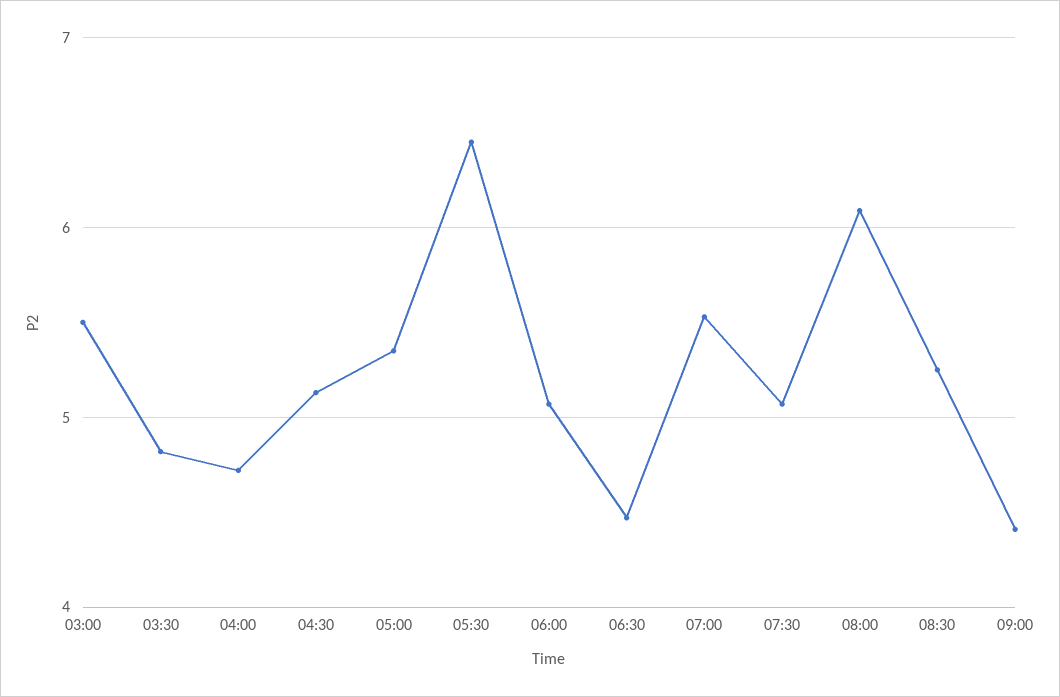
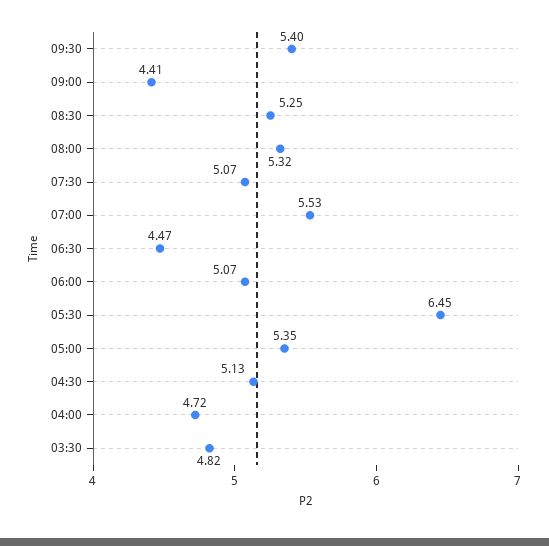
03:00: 5.5 -> none
08:00: 6.1 -> 5.32
09:30: none -> 5.4

